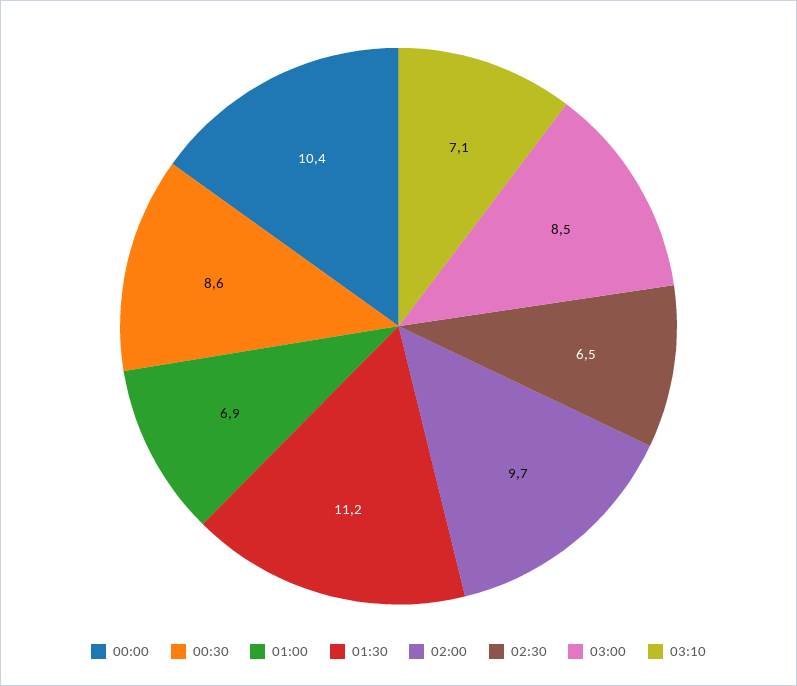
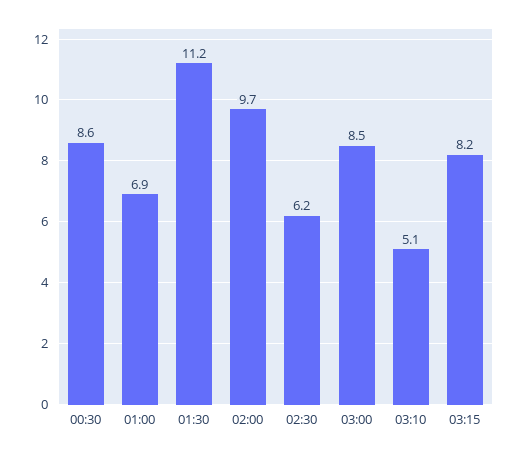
00:00: 10.4 -> none
02:30: 6.5 -> 6.2
03:10: 7.1 -> 5.1
03:15: none -> 8.2

